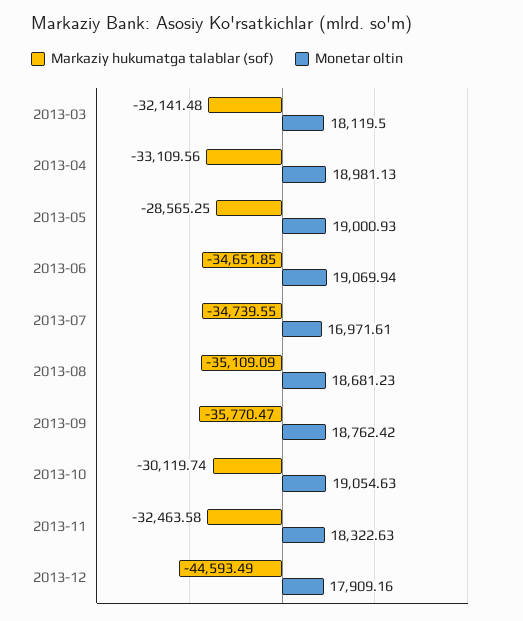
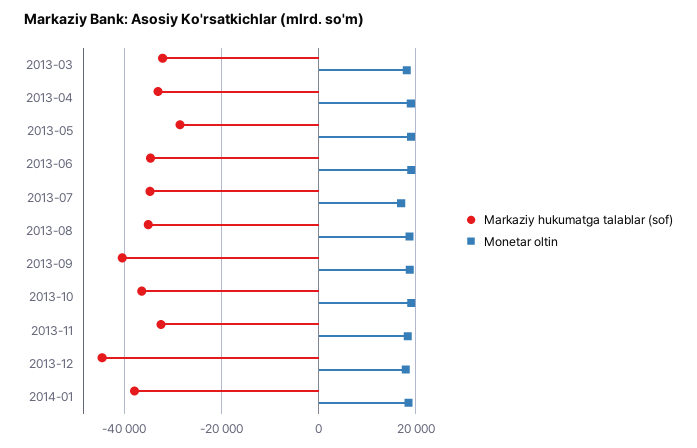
Markaziy hukumatga talablar (sof), 2013-09: -35770.47 -> -40000
Markaziy hukumatga talablar (sof), 2013-10: -30119.74 -> -36000
Markaziy hukumatga talablar (sof), 2014-01: none -> -38000
Monetar oltin, 2014-01: none -> 18000

